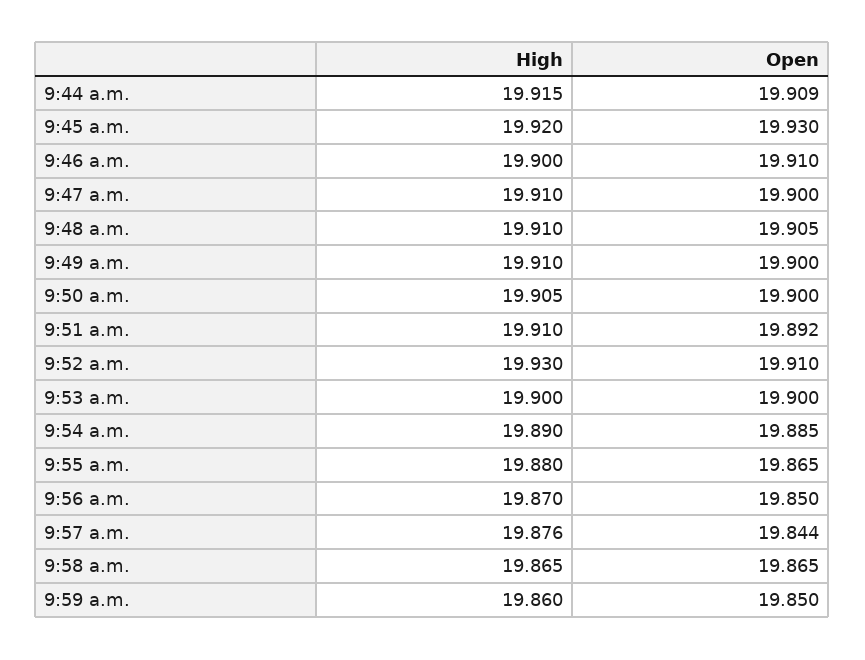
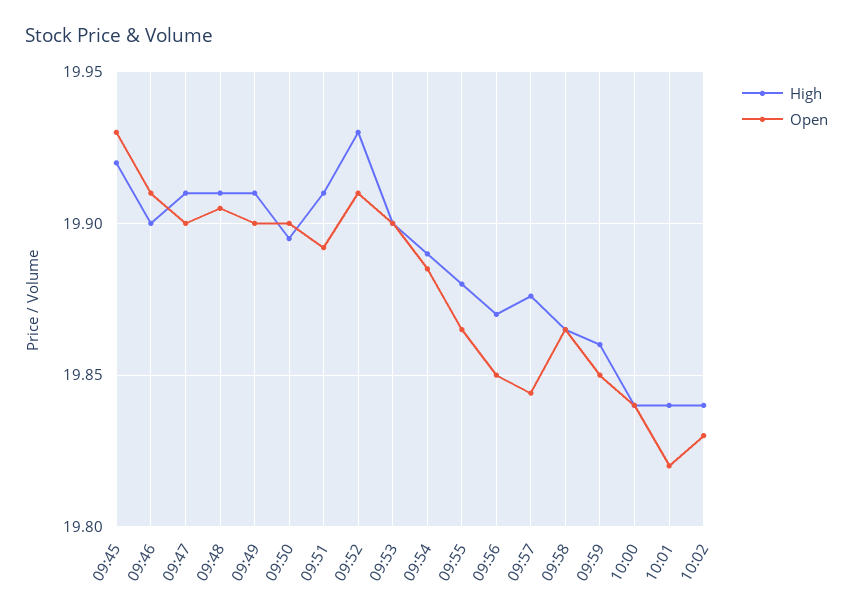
High, 9:44 a.m.: 19.915 -> none
Open, 9:44 a.m.: 19.909 -> none
High, 9:50 a.m.: 19.905 -> 19.895
High, 10:00: none -> 19.84
Open, 10:00: none -> 19.84
High, 10:01: none -> 19.84
Open, 10:01: none -> 19.82
High, 10:02: none -> 19.84
Open, 10:02: none -> 19.83

